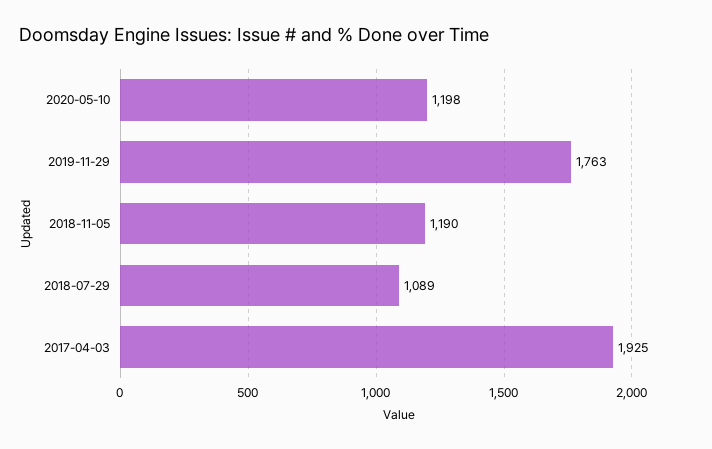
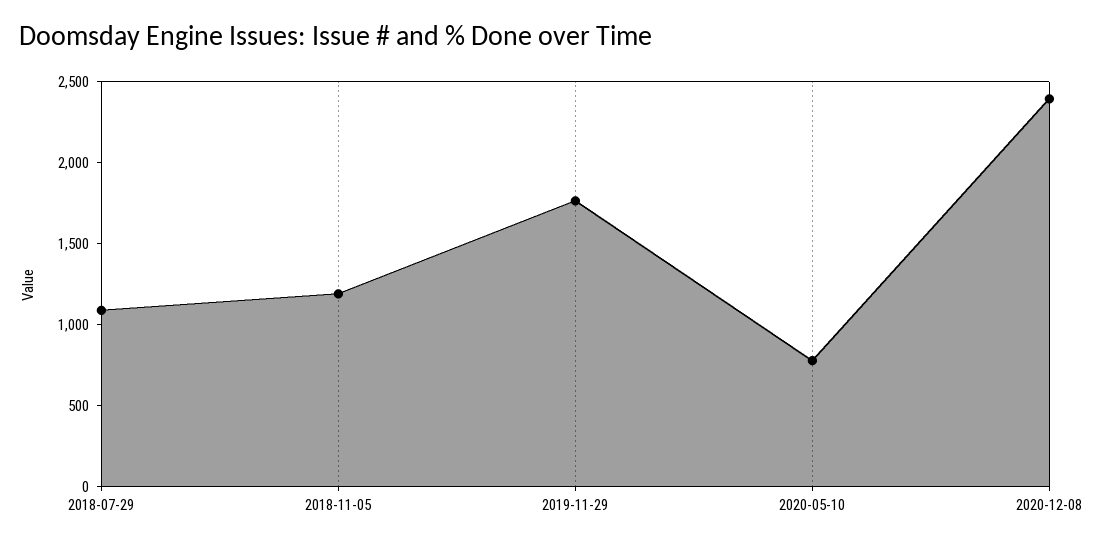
2020-05-10: 1198 -> 800
2017-04-03: 1925 -> none
2020-12-08: none -> 2400

